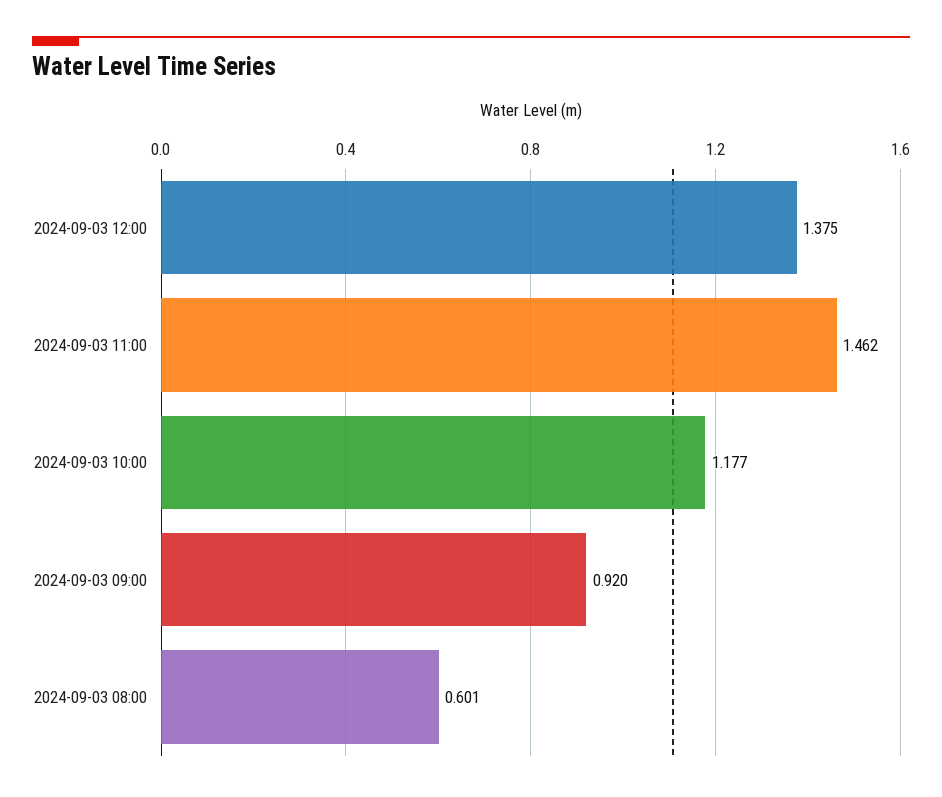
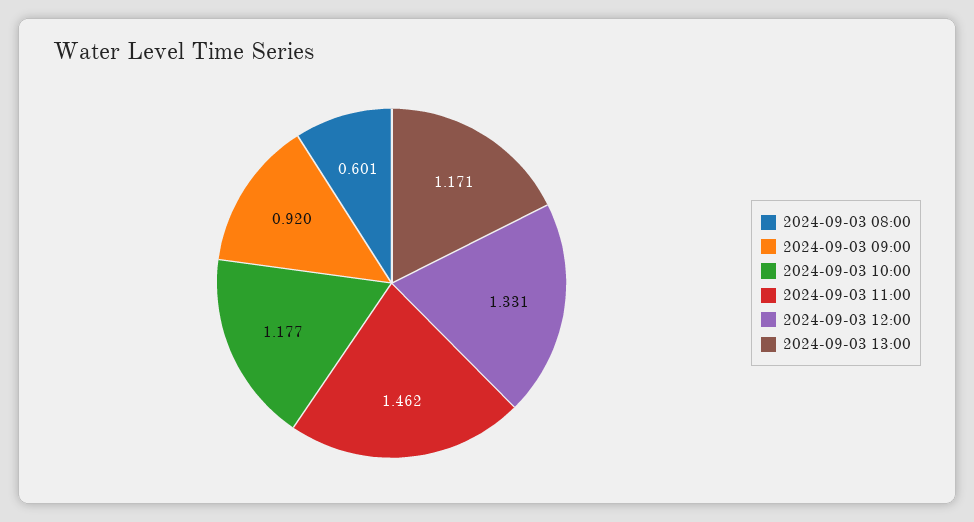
2024-09-03 12:00: 1.375 -> 1.331
2024-09-03 13:00: none -> 1.171

